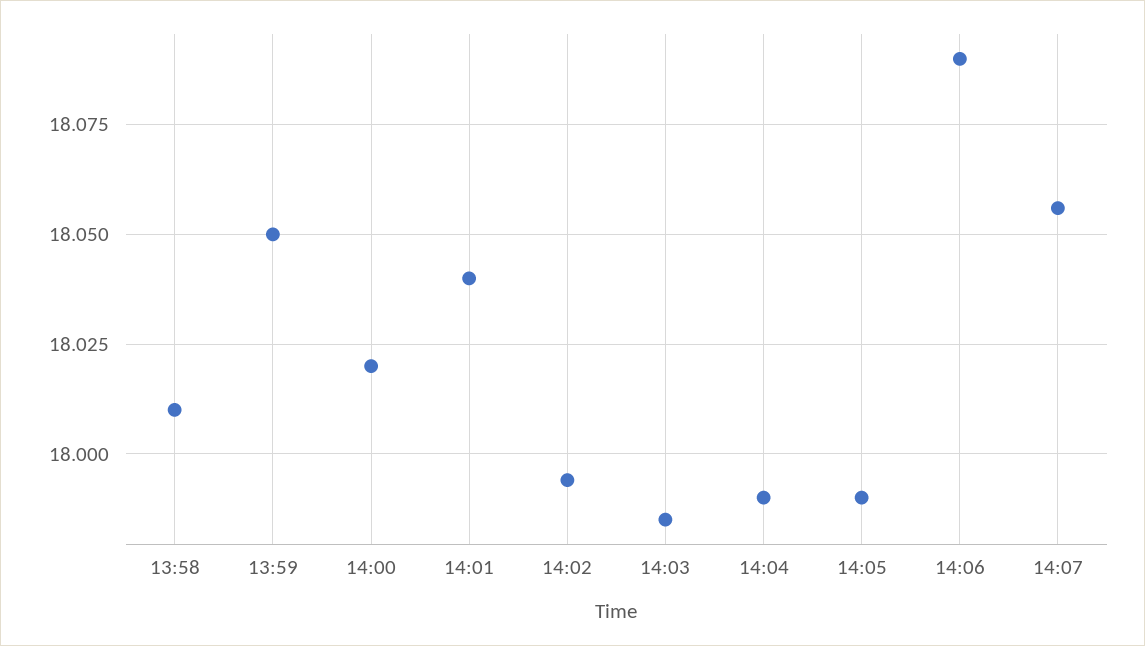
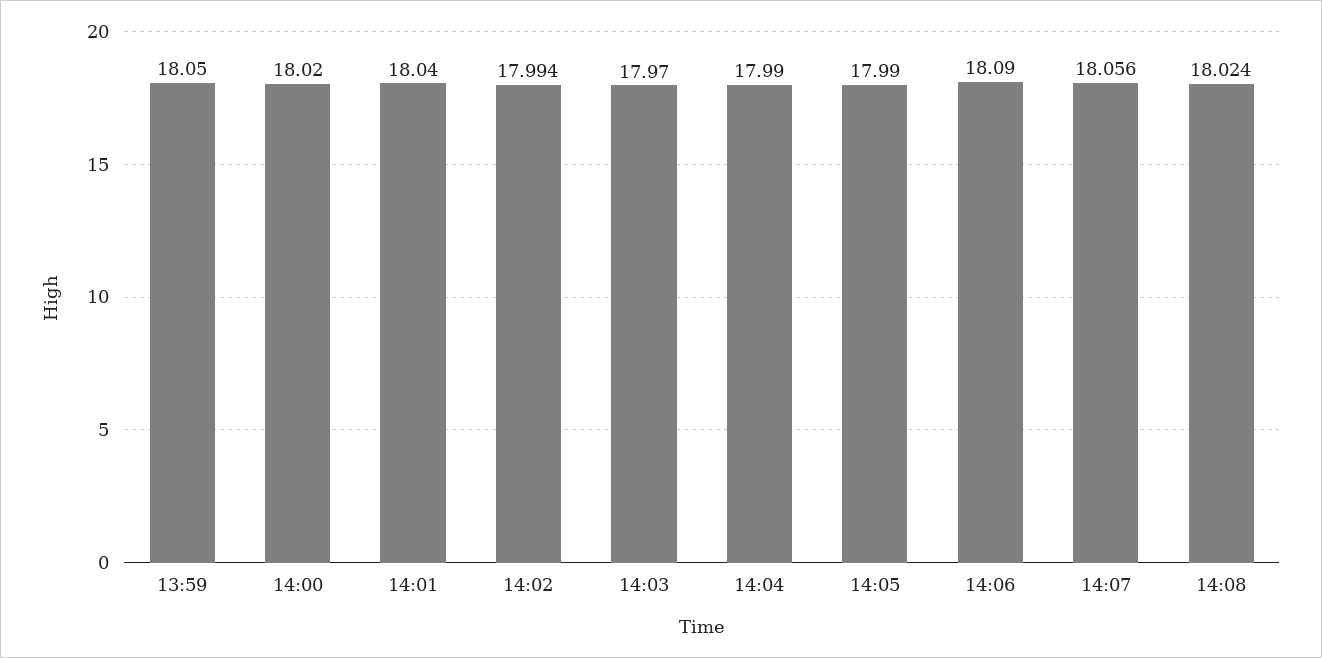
13:58: 18.01 -> none
14:03: 17.985 -> 17.97
14:08: none -> 18.024

